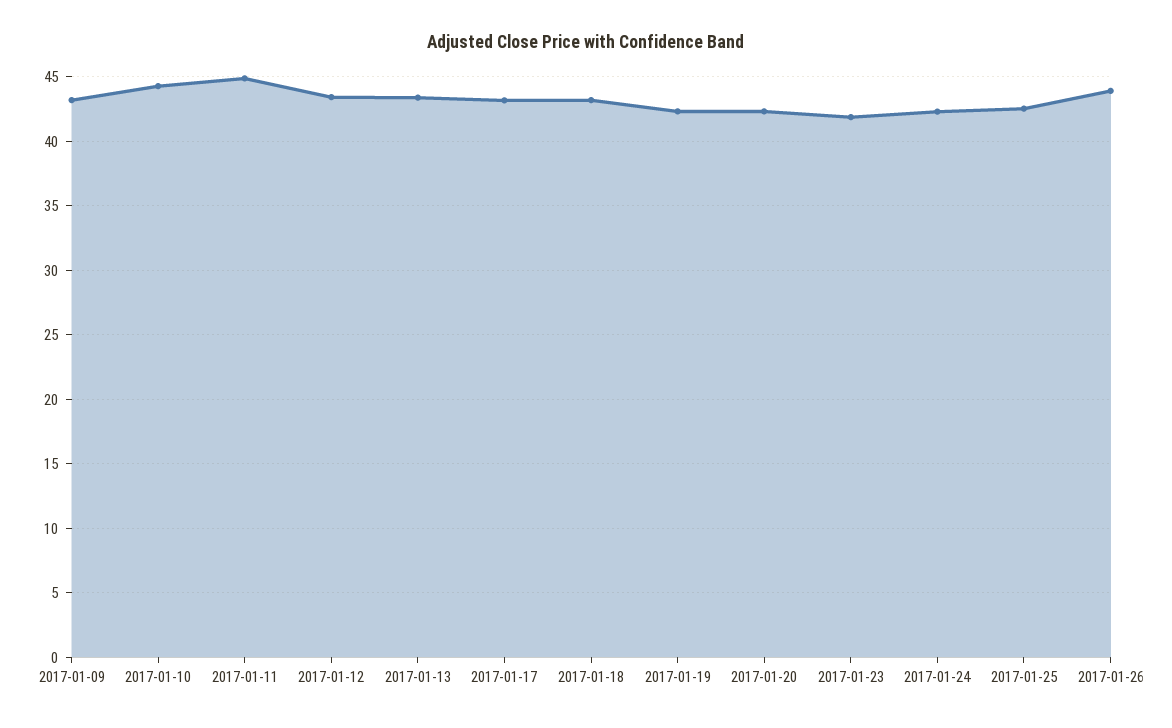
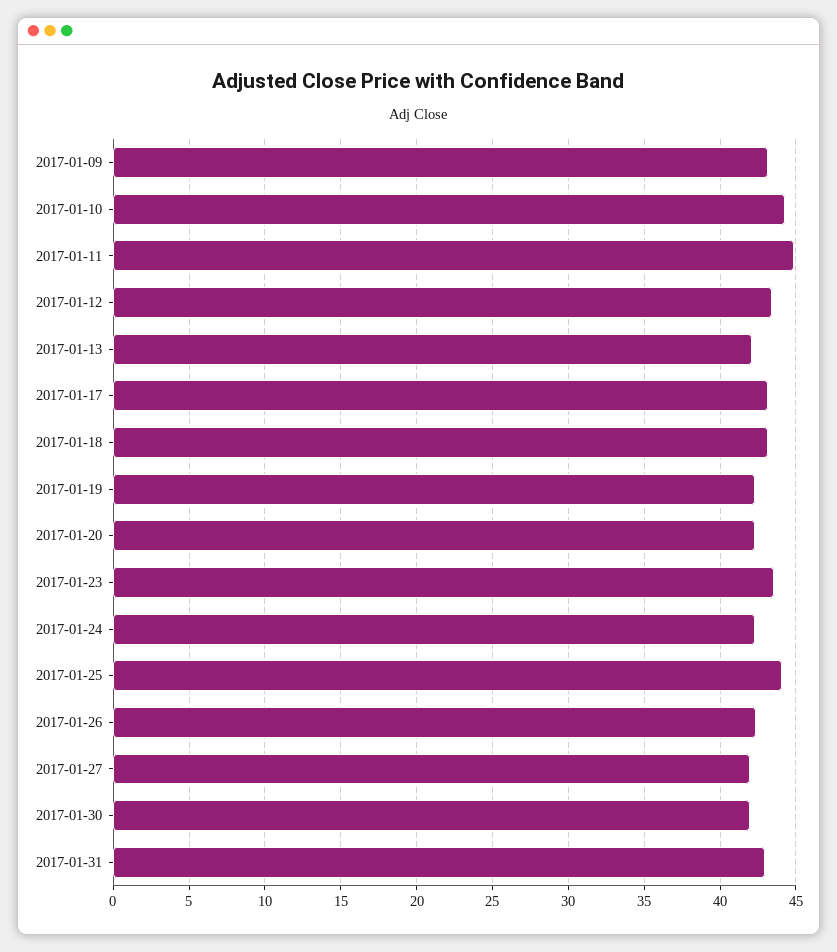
2017-01-13: 43.5 -> 42
2017-01-23: 42 -> 43.5
2017-01-25: 42.5 -> 44
2017-01-26: 44 -> 42.5
2017-01-27: none -> 42
2017-01-30: none -> 42
2017-01-31: none -> 43

